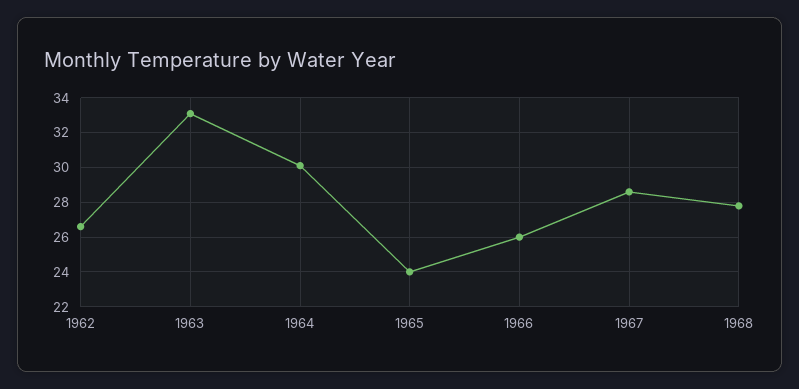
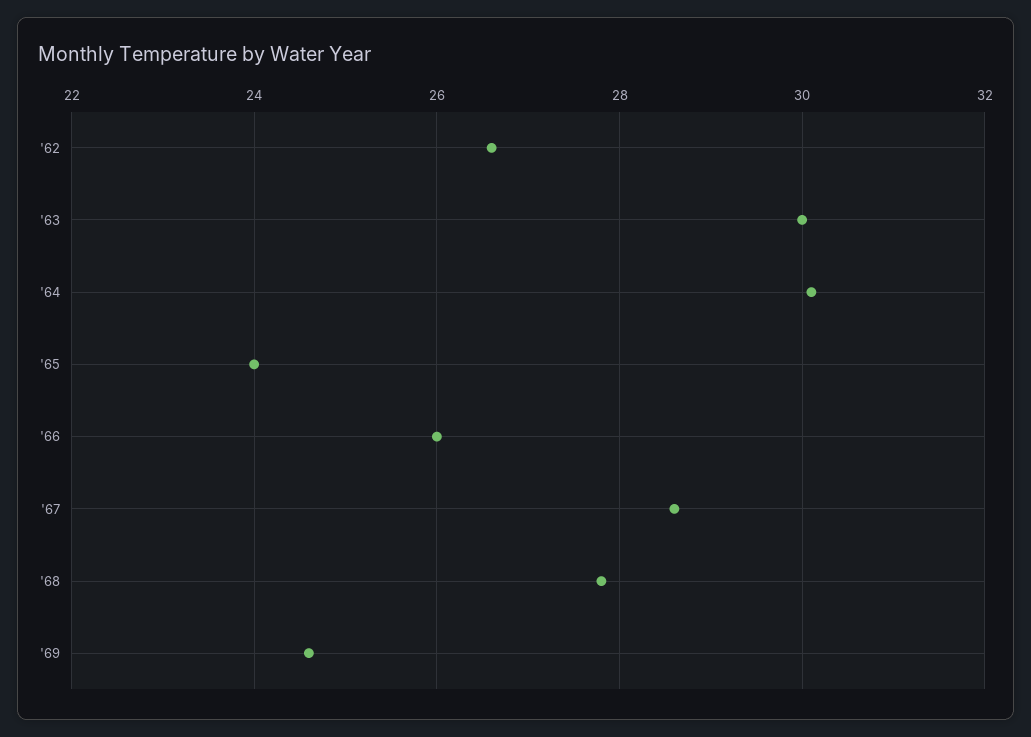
1963: 33 -> 30
'69: none -> 24.5

